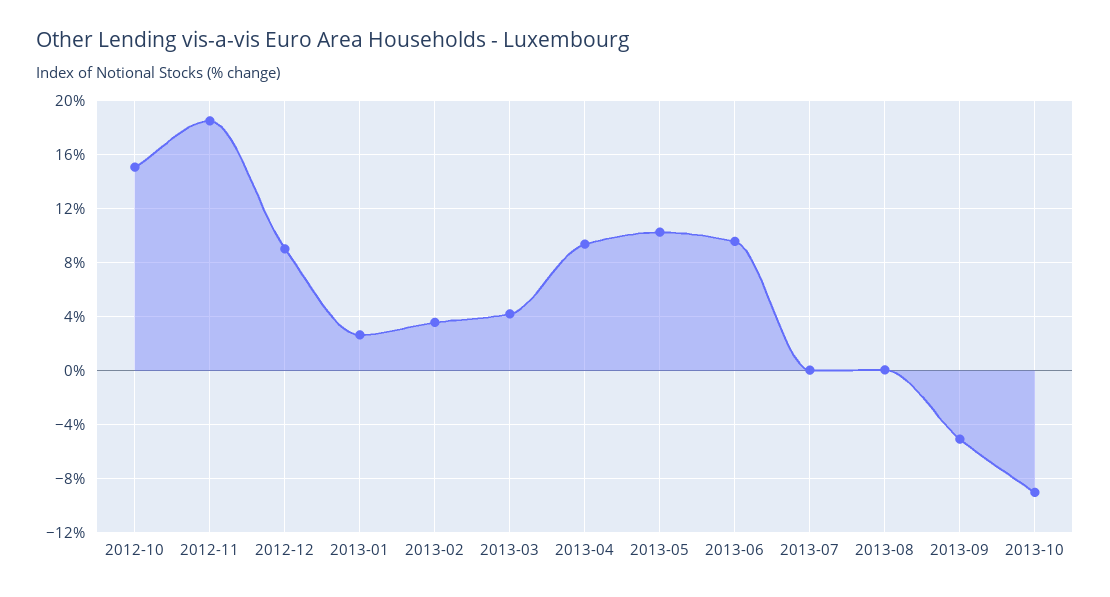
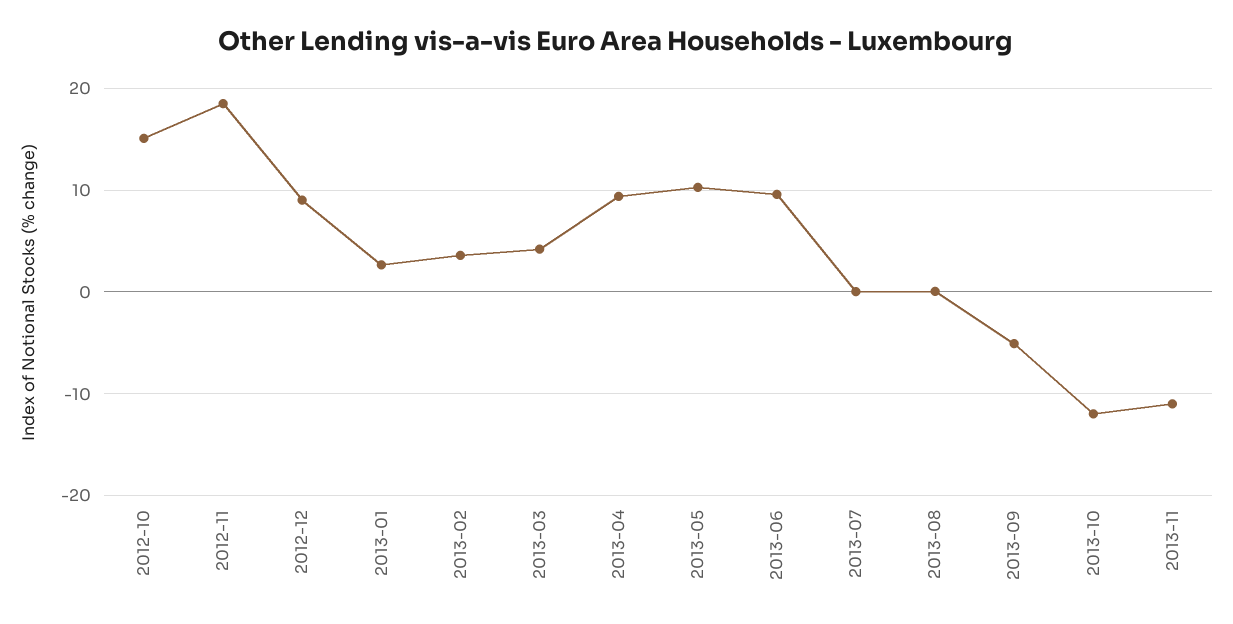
2013-10: -9 -> -12
2013-11: none -> -11

